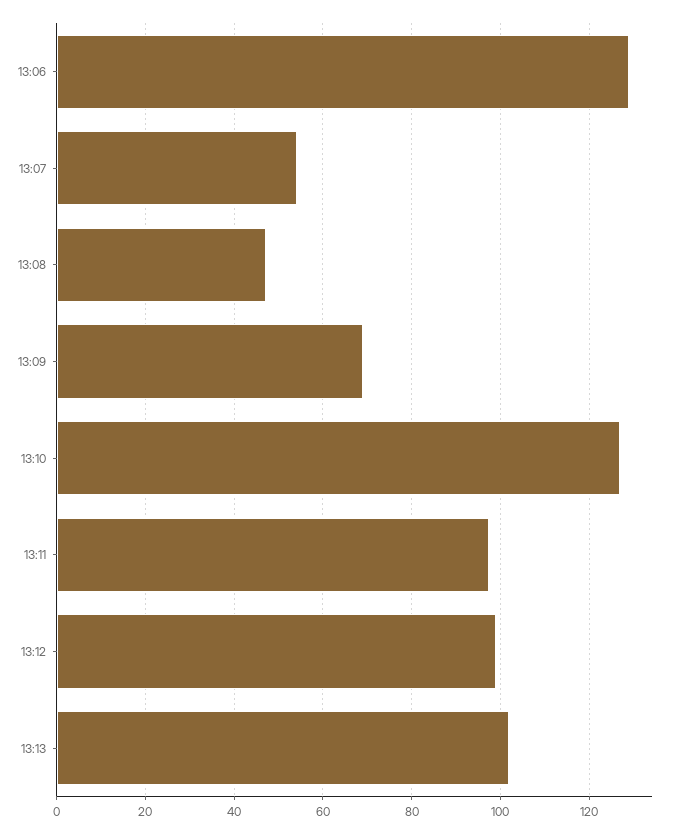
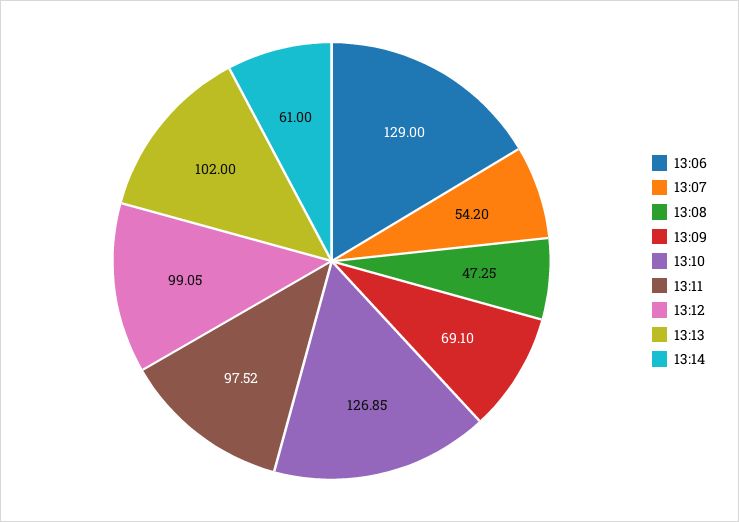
13:14: none -> 61

